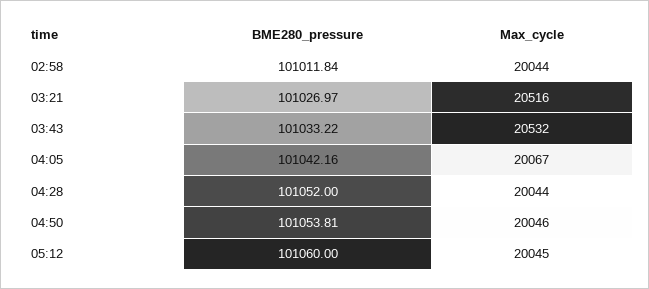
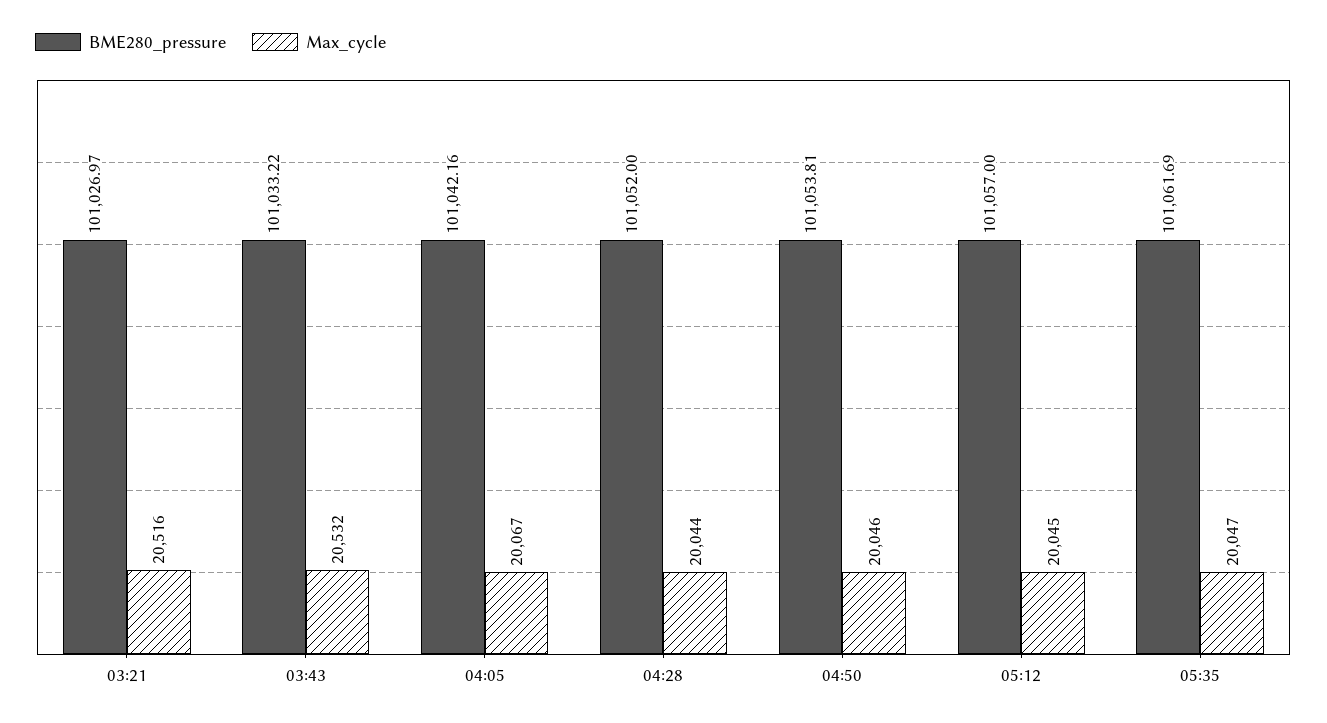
BME280_pressure, 02:58: 101011.84 -> none
Max_cycle, 02:58: 20044 -> none
BME280_pressure, 05:12: 101060 -> 101057
BME280_pressure, 05:35: none -> 101061.69
Max_cycle, 05:35: none -> 20047

